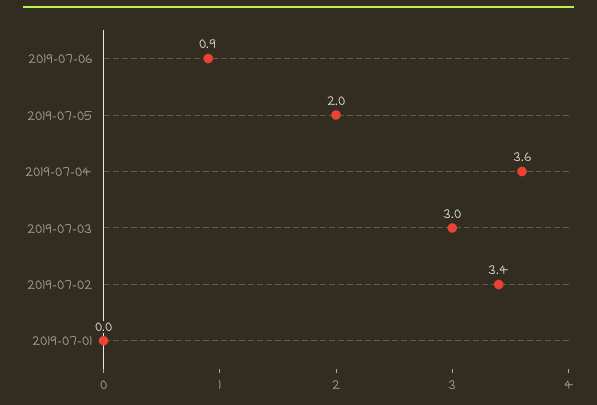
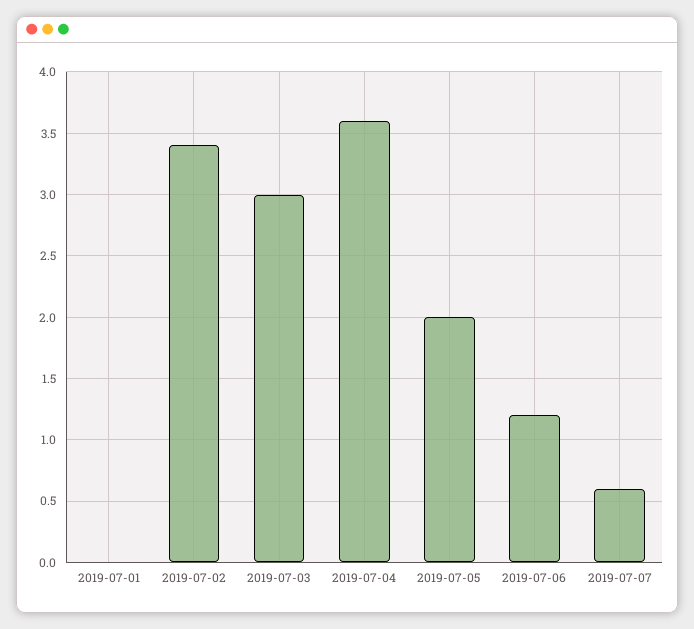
2019-07-06: 0.9 -> 1.2
2019-07-07: none -> 0.6

